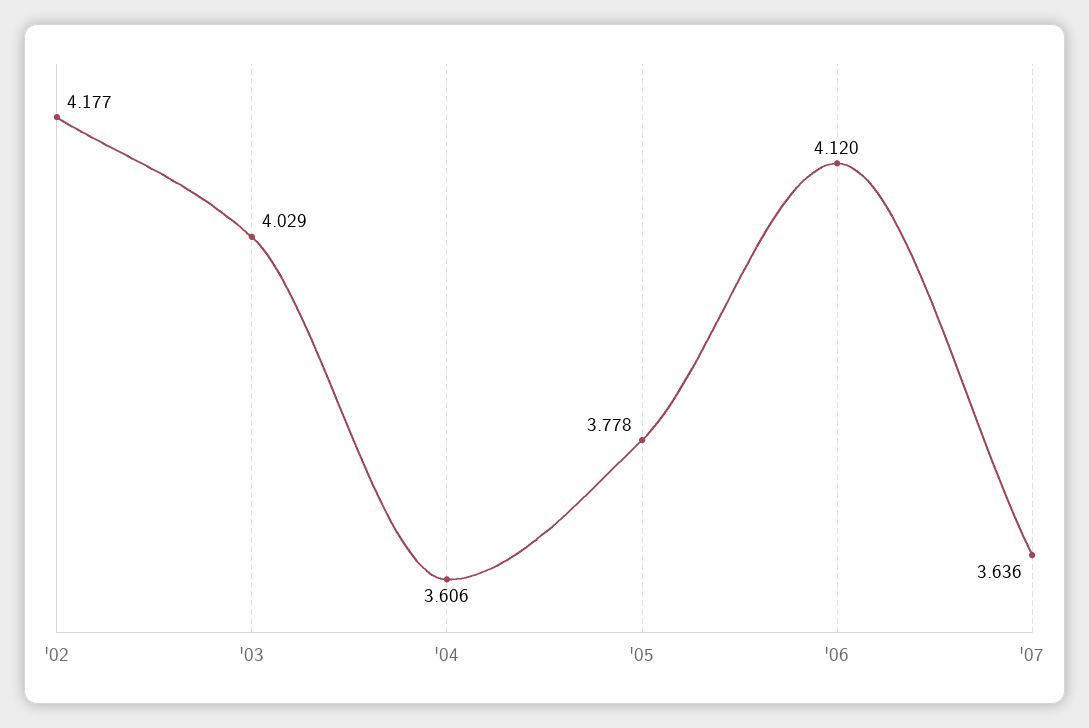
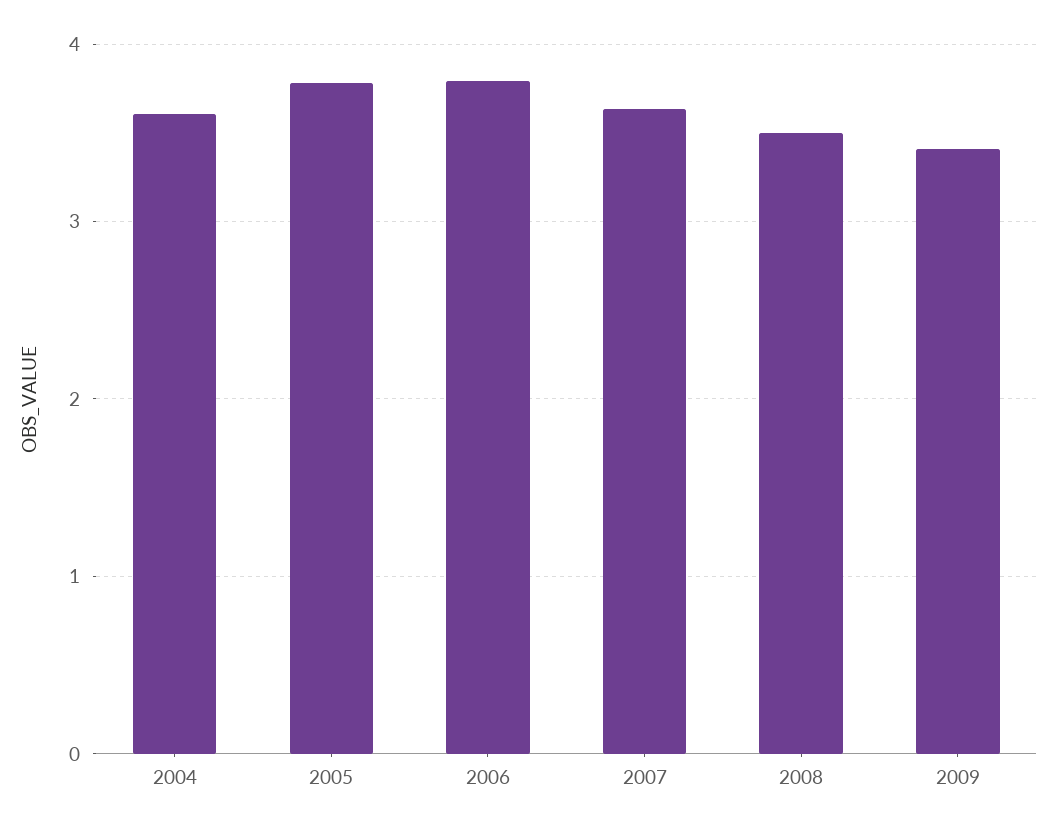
'02: 4.177 -> none
'03: 4.029 -> none
'06: 4.12 -> 3.8
2008: none -> 3.5
2009: none -> 3.4

